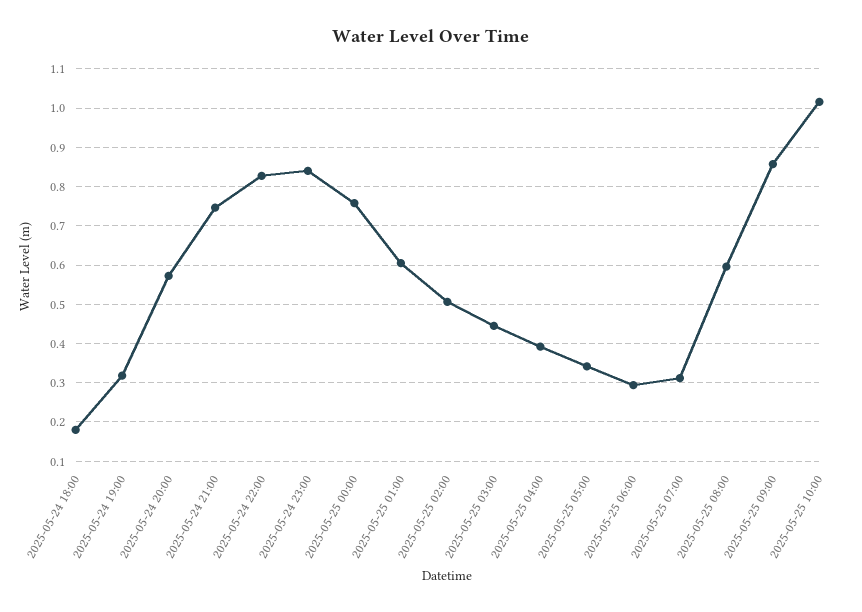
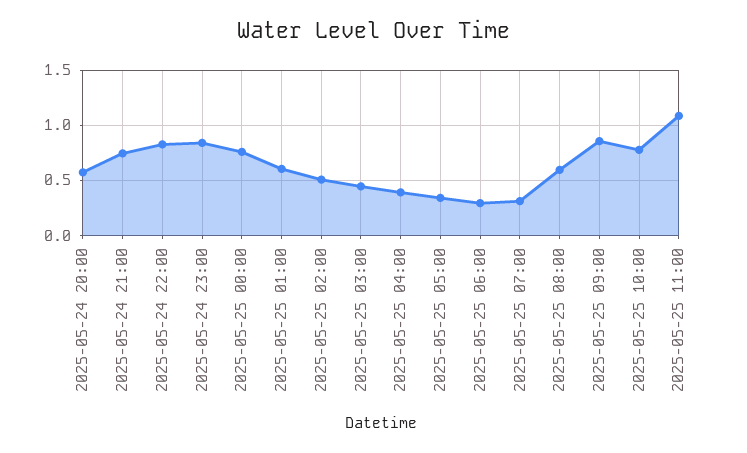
2025-05-24 18:00: 0.18 -> none
2025-05-24 19:00: 0.32 -> none
2025-05-25 10:00: 1.02 -> 0.8
2025-05-25 11:00: none -> 1.1

